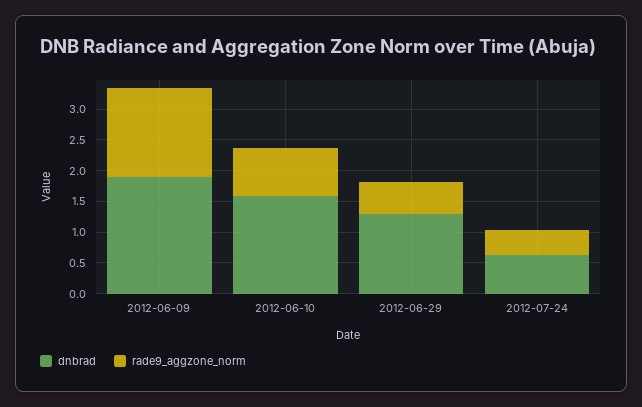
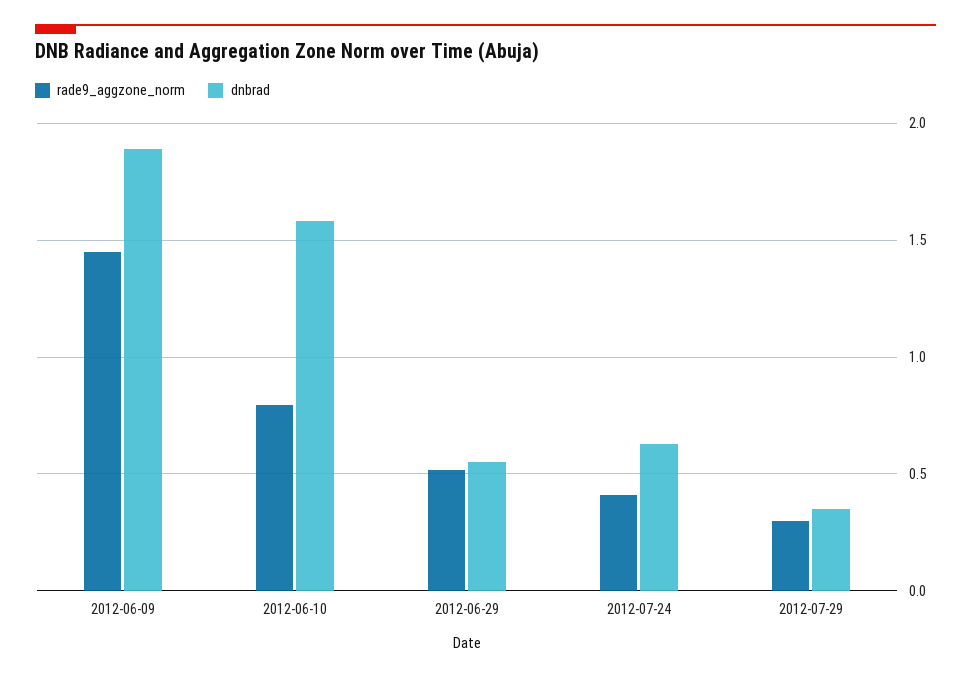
dnbrad, 2012-06-29: 1.25 -> 0.55
rade9_aggzone_norm, 2012-07-29: none -> 0.3
dnbrad, 2012-07-29: none -> 0.35

